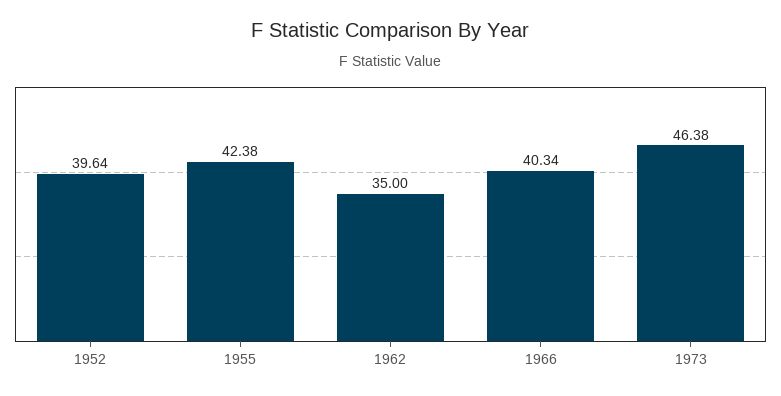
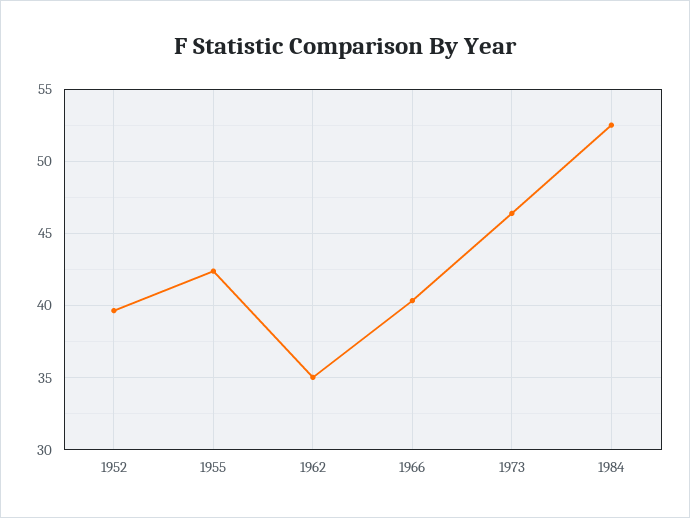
1984: none -> 52.5

